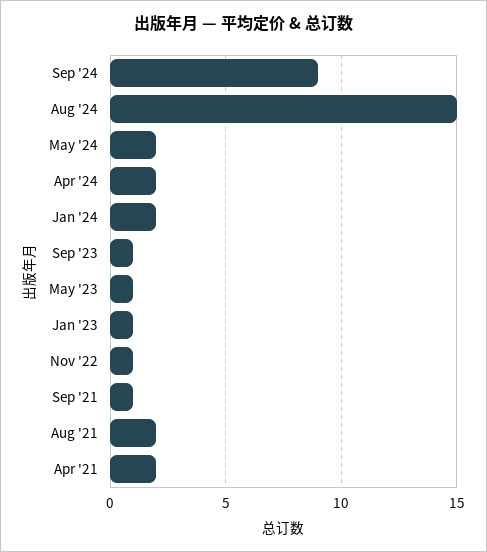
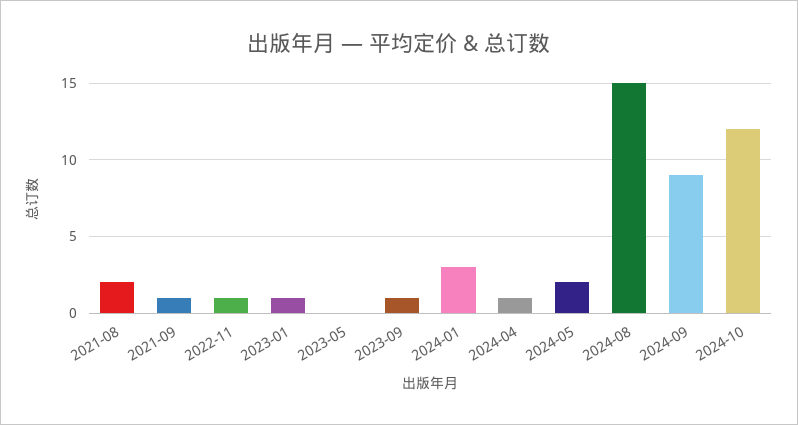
Apr '24: 2 -> 1
Jan '24: 2 -> 3
May '23: 1 -> 0
Apr '21: 2 -> none
2024-10: none -> 12

